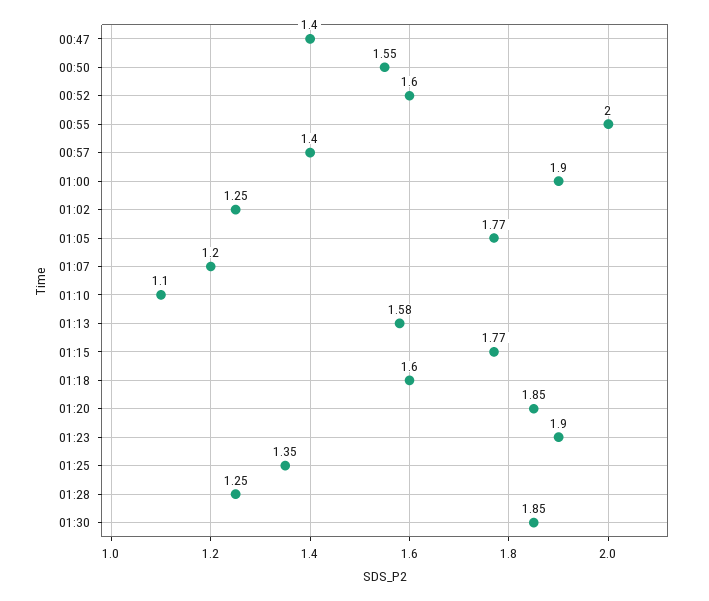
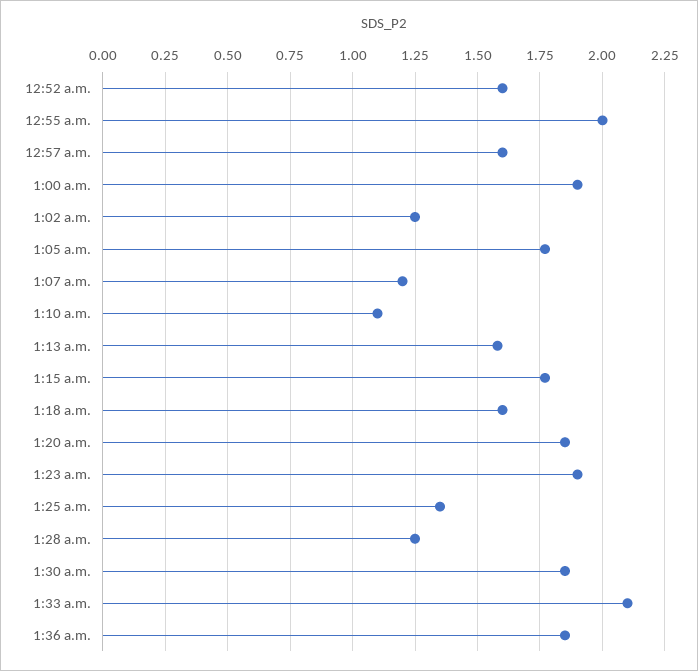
00:47: 1.4 -> none
00:50: 1.55 -> none
00:57: 1.4 -> 1.6
1:33 a.m.: none -> 2.1
1:36 a.m.: none -> 1.85

